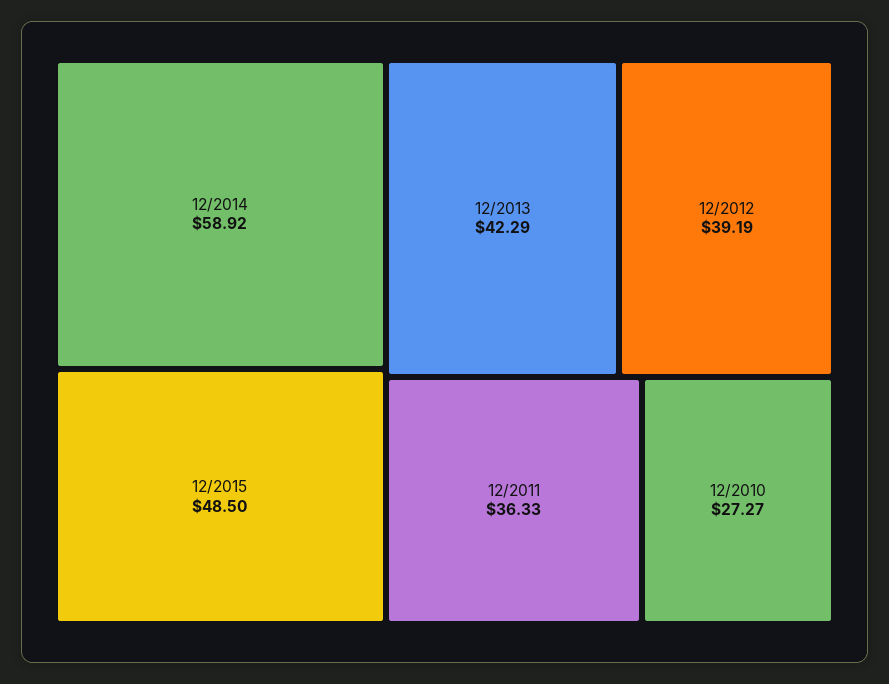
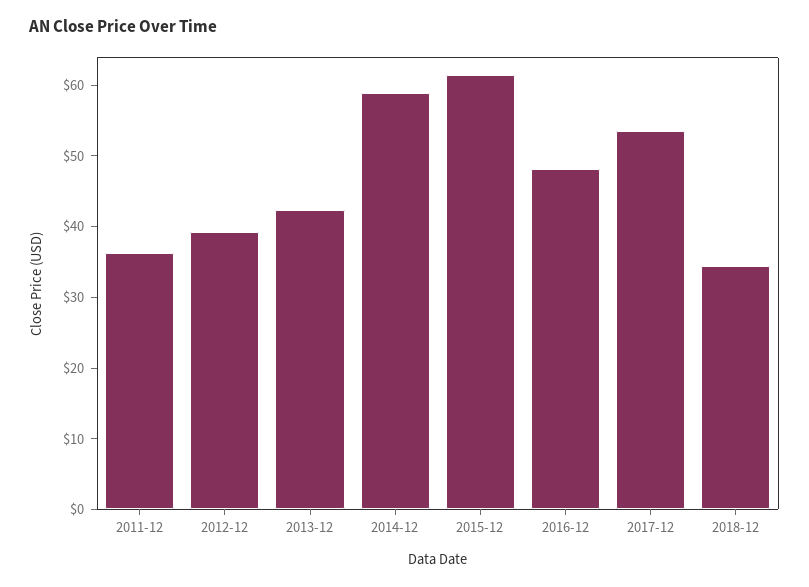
12/2015: 48.5 -> 62
12/2010: 27.27 -> none
2016-12: none -> 48
2017-12: none -> 54
2018-12: none -> 34

